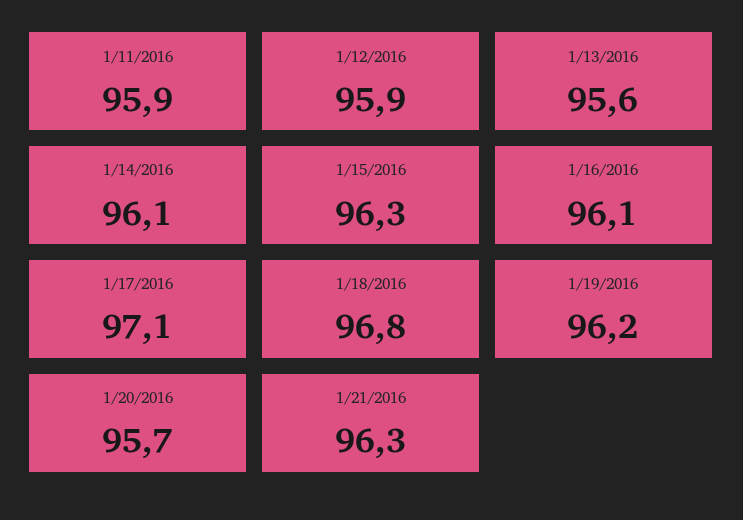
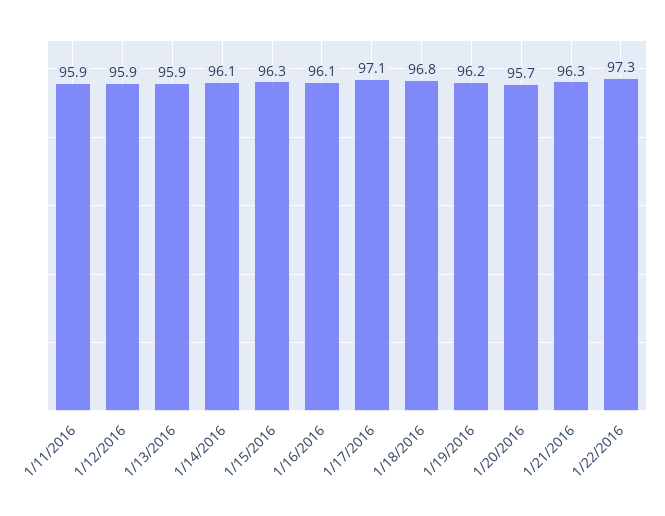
1/13/2016: 95.6 -> 95.9
1/22/2016: none -> 97.3

